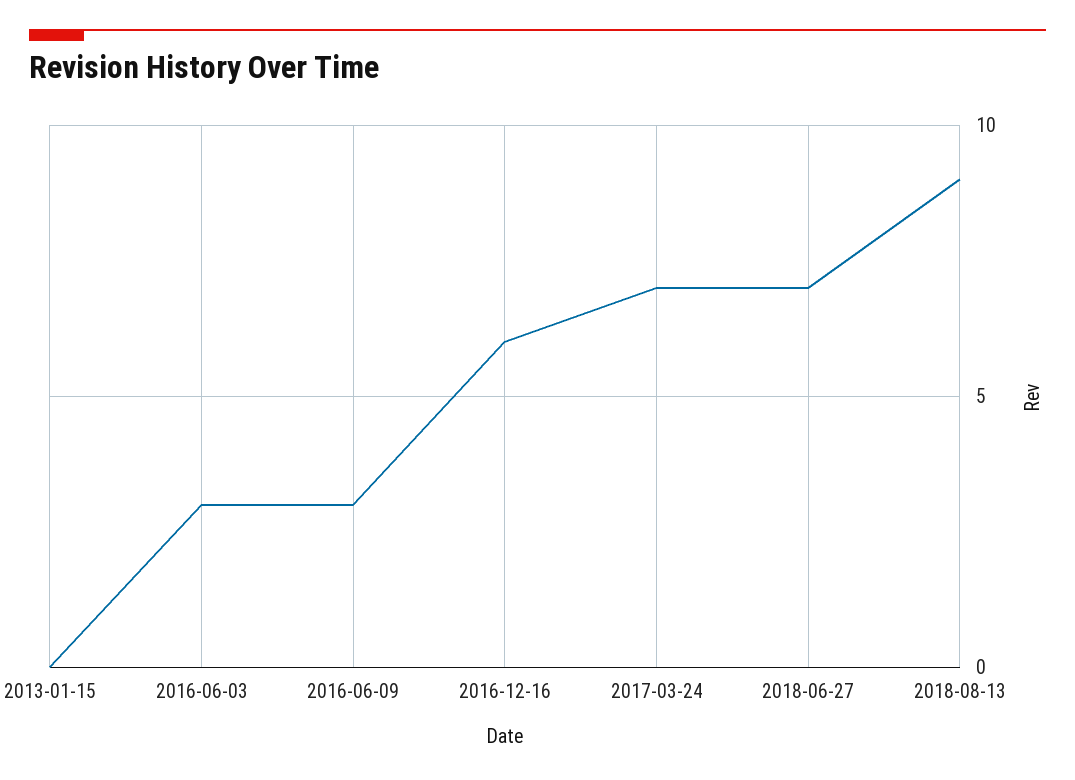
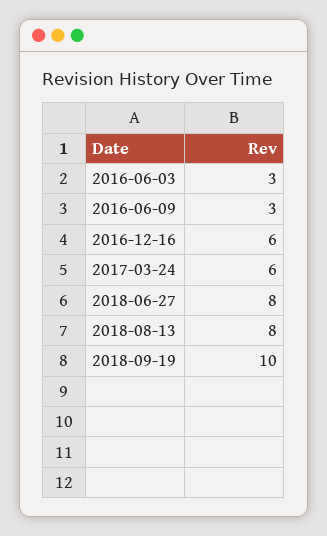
2013-01-15: 0 -> none
2017-03-24: 7 -> 6
2018-06-27: 7 -> 8
2018-08-13: 9 -> 8
2018-09-19: none -> 10

